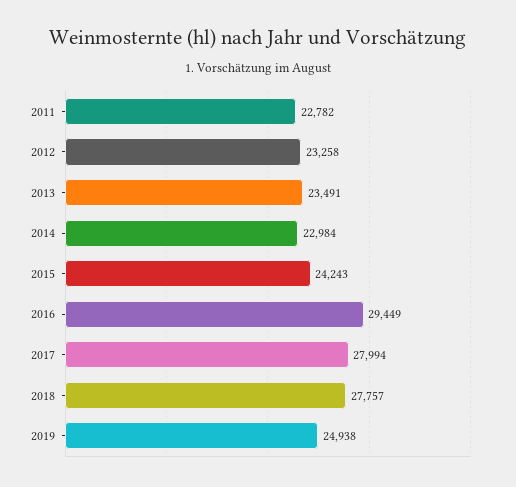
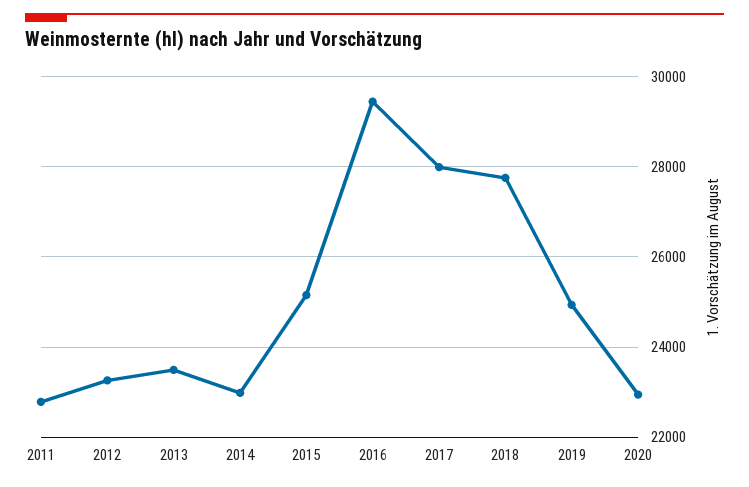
2015: 24243 -> 25200
2020: none -> 23000

